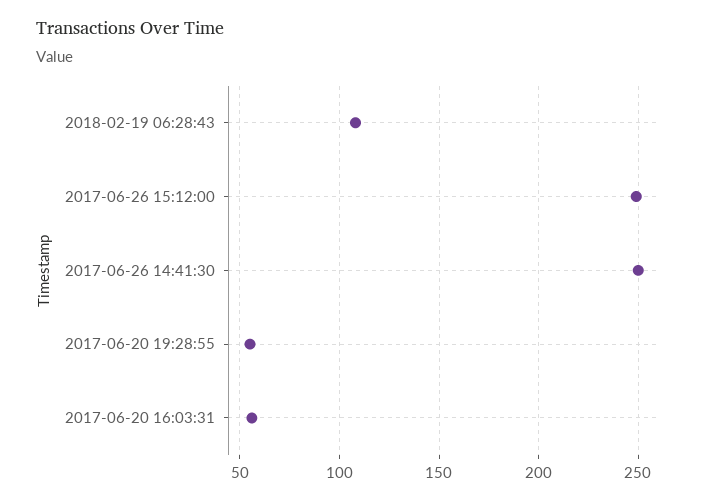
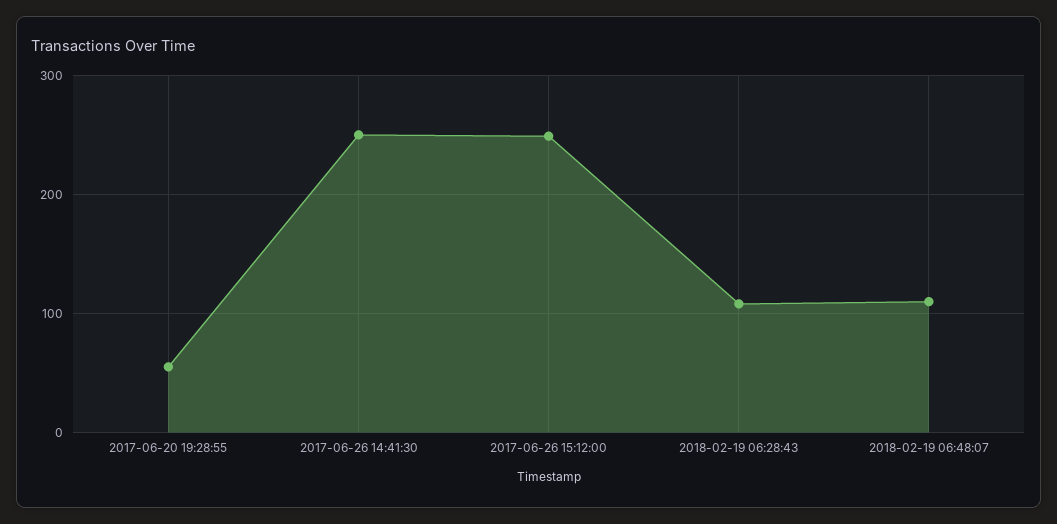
2017-06-20 16:03:31: 55 -> none
2018-02-19 06:48:07: none -> 110

